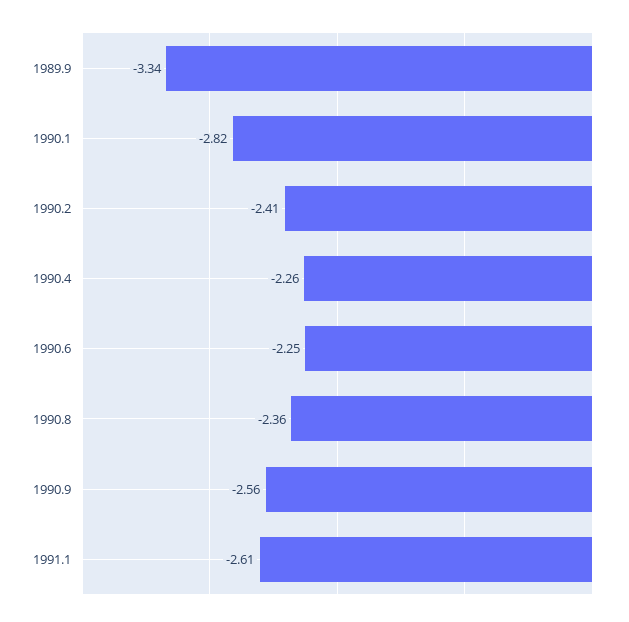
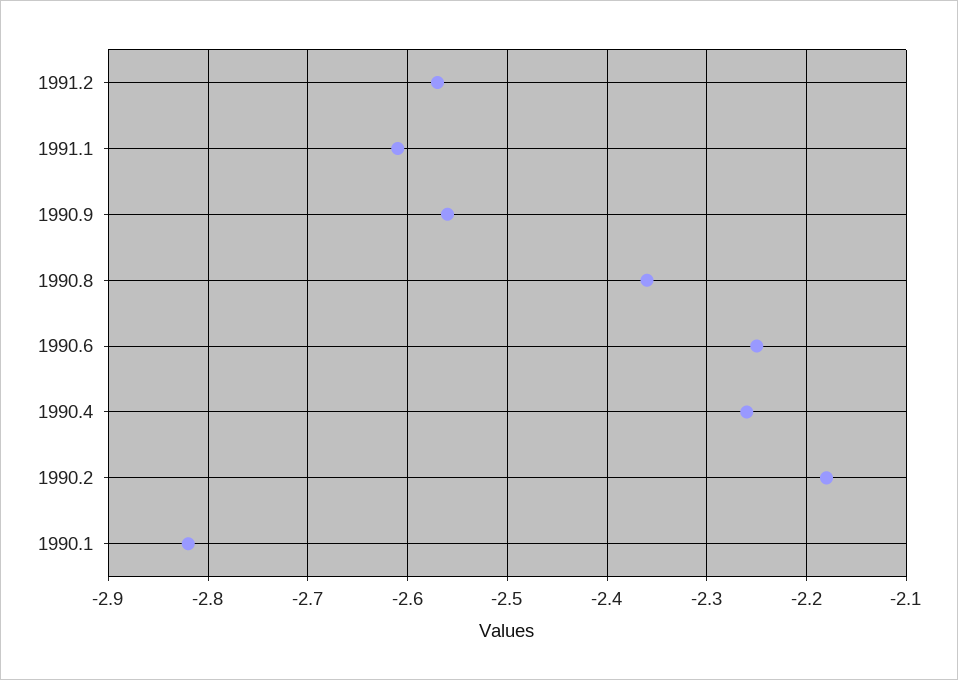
1989.9: -3.34 -> none
1990.2: -2.41 -> -2.18
1991.2: none -> -2.57

